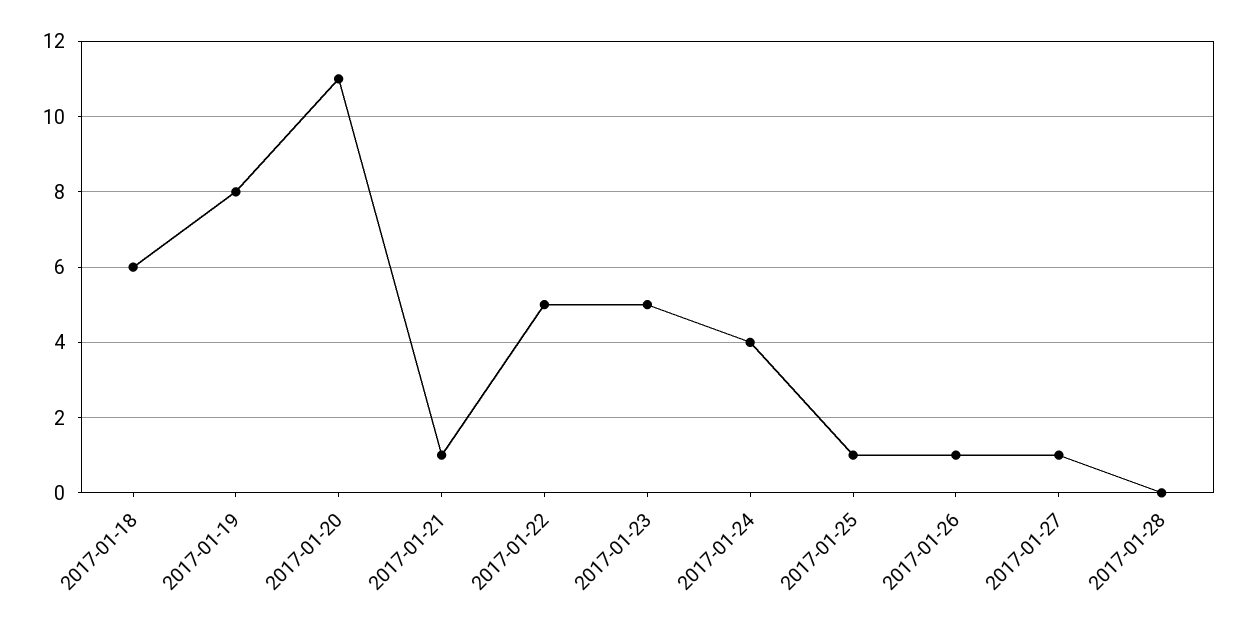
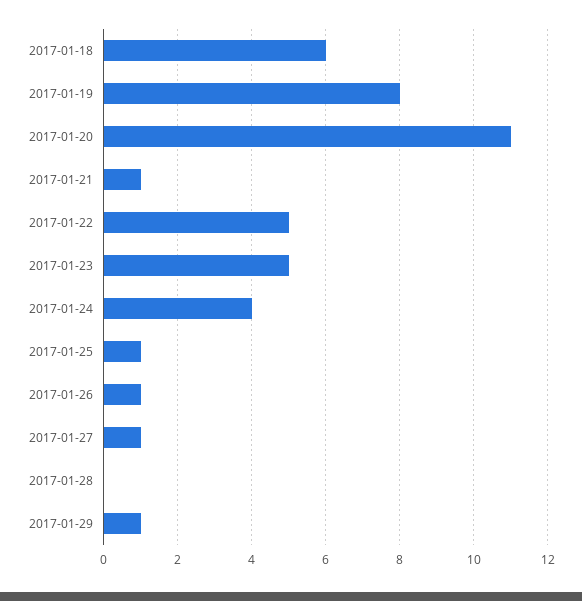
2017-01-29: none -> 1

